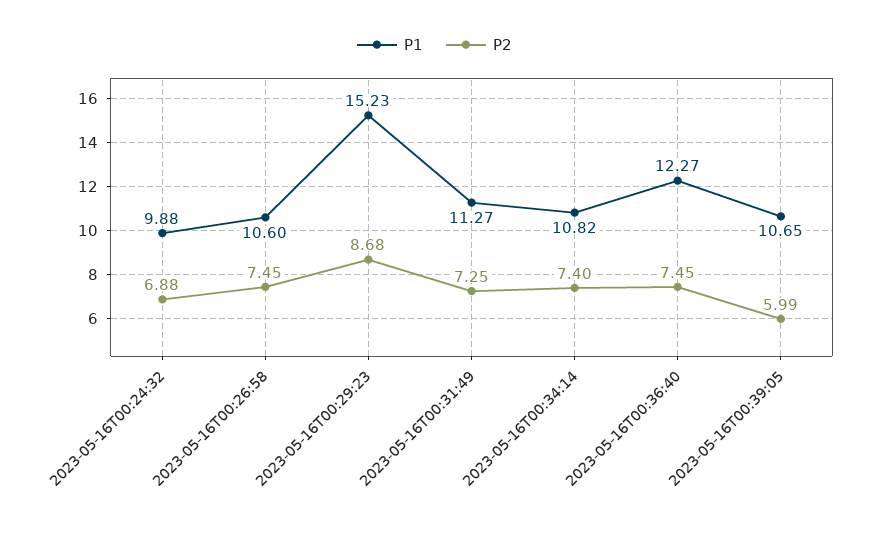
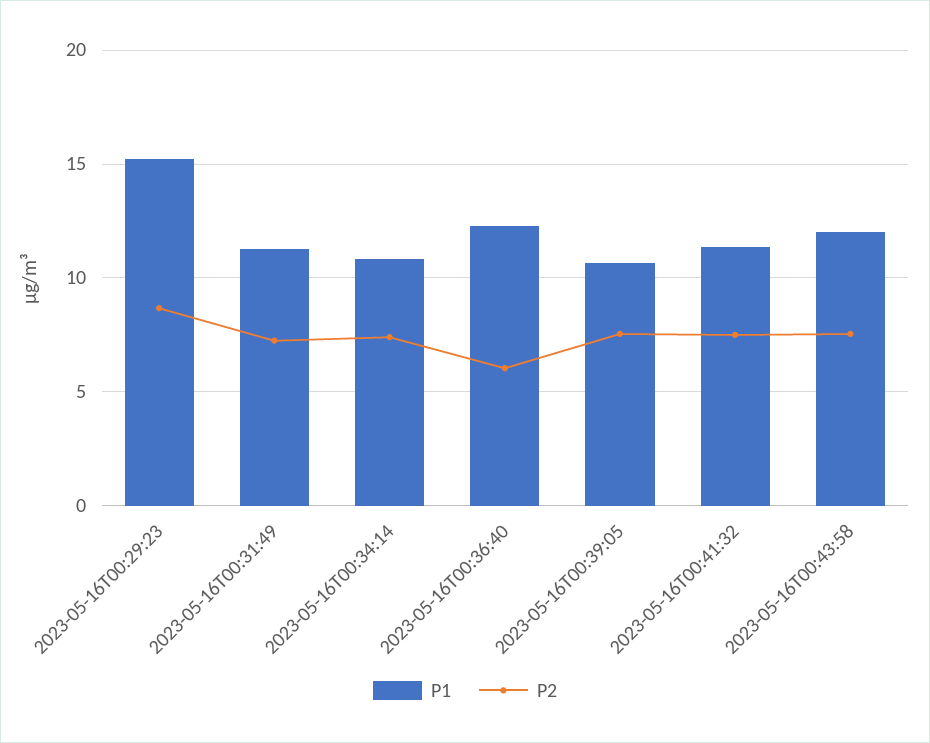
P1, 2023-05-16T00:24:32: 9.88 -> none
P2, 2023-05-16T00:24:32: 6.88 -> none
P1, 2023-05-16T00:26:58: 10.6 -> none
P2, 2023-05-16T00:26:58: 7.45 -> none
P2, 2023-05-16T00:36:40: 7.45 -> 6
P2, 2023-05-16T00:39:05: 5.99 -> 7.5
P1, 2023-05-16T00:41:32: none -> 11.5
P2, 2023-05-16T00:41:32: none -> 7.5
P1, 2023-05-16T00:43:58: none -> 12
P2, 2023-05-16T00:43:58: none -> 7.5

